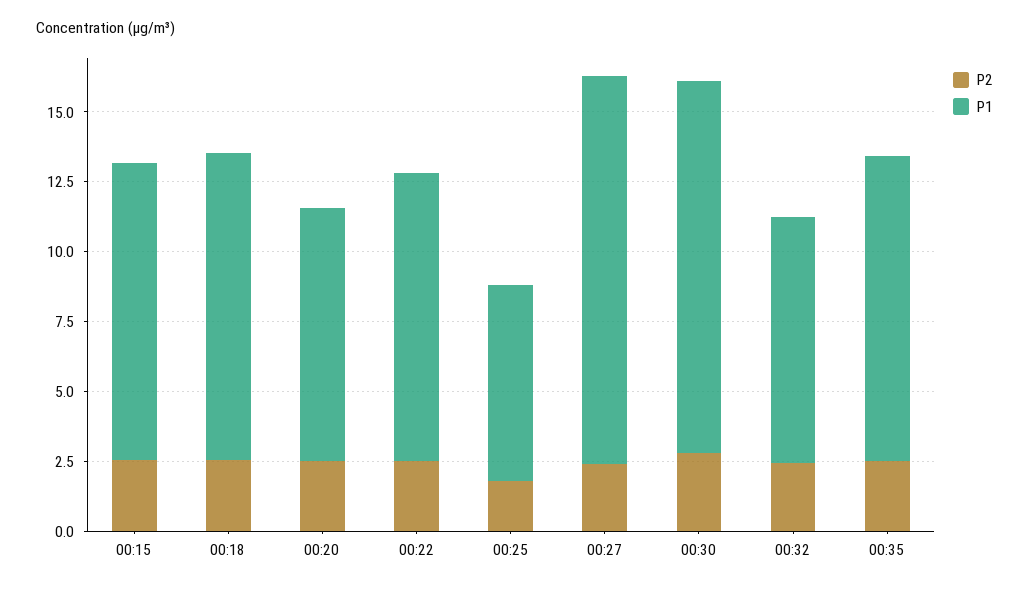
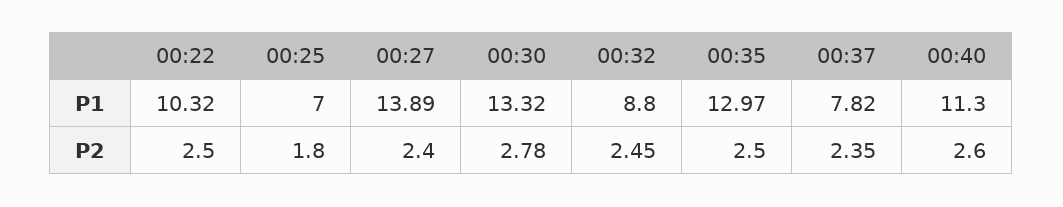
P2, 00:15: 2.5 -> none
P1, 00:15: 10.5 -> none
P2, 00:18: 2.5 -> none
P1, 00:18: 11 -> none
P2, 00:20: 2.5 -> none
P1, 00:20: 9 -> none
P1, 00:35: 11 -> 12.97
P1, 00:37: none -> 7.82
P1, 00:40: none -> 11.3
P2, 00:37: none -> 2.35
P2, 00:40: none -> 2.6

